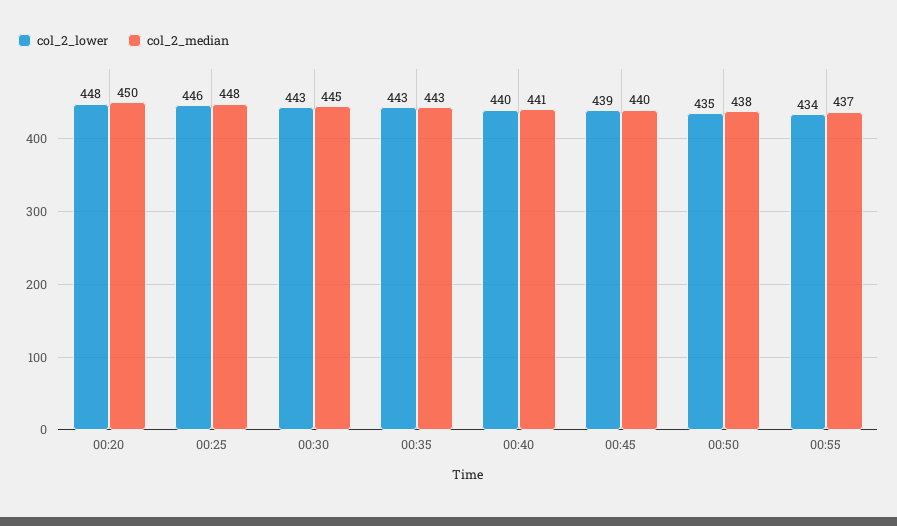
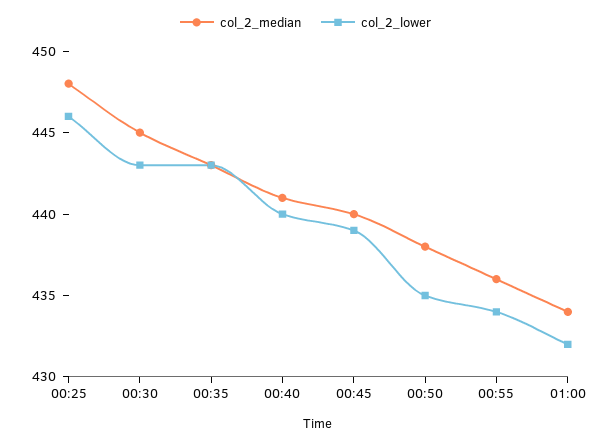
col_2_lower, 00:20: 448 -> none
col_2_median, 00:20: 450 -> none
col_2_median, 00:55: 437 -> 436
col_2_median, 01:00: none -> 434
col_2_lower, 01:00: none -> 432

